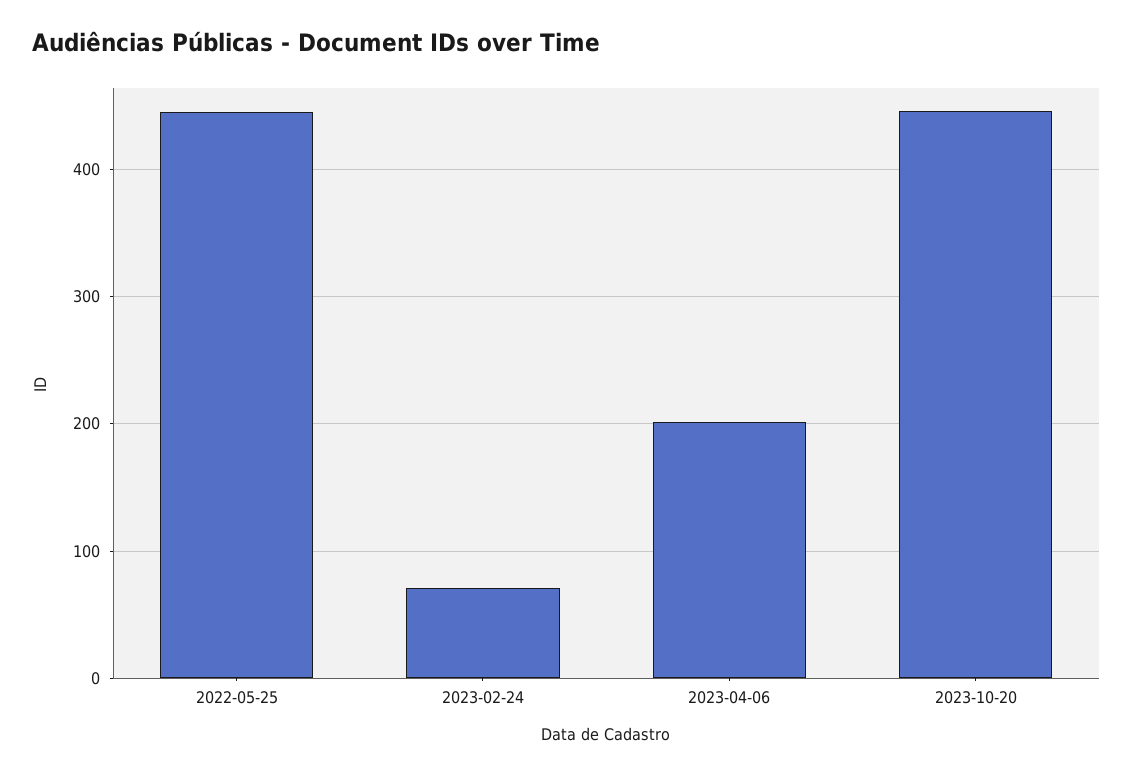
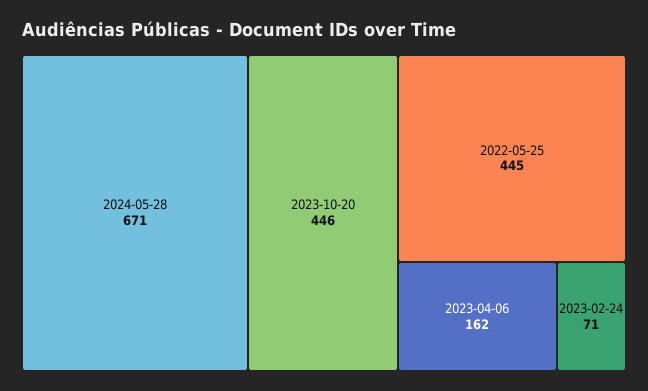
2023-04-06: 200 -> 162
2024-05-28: none -> 671

